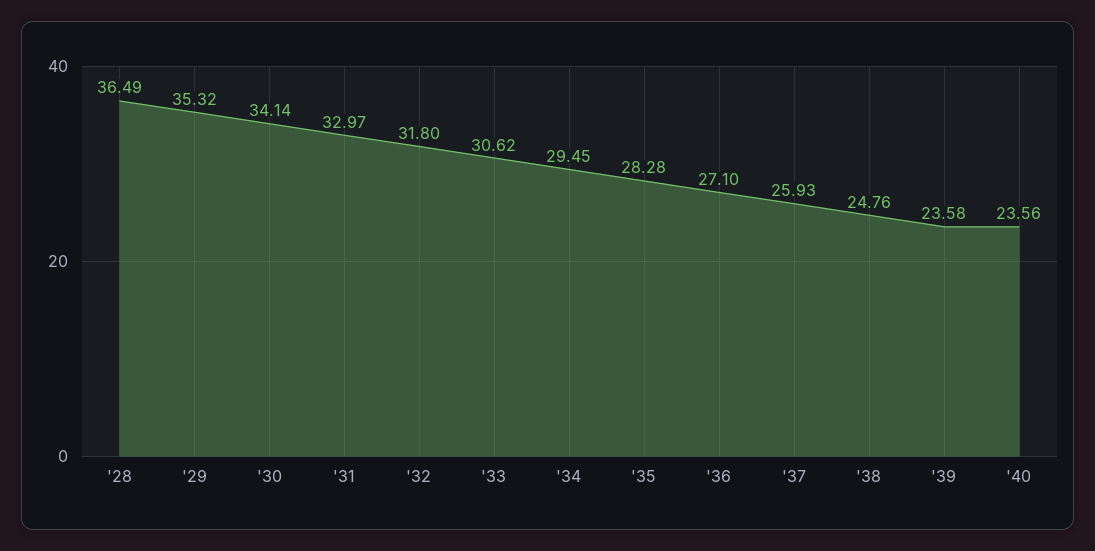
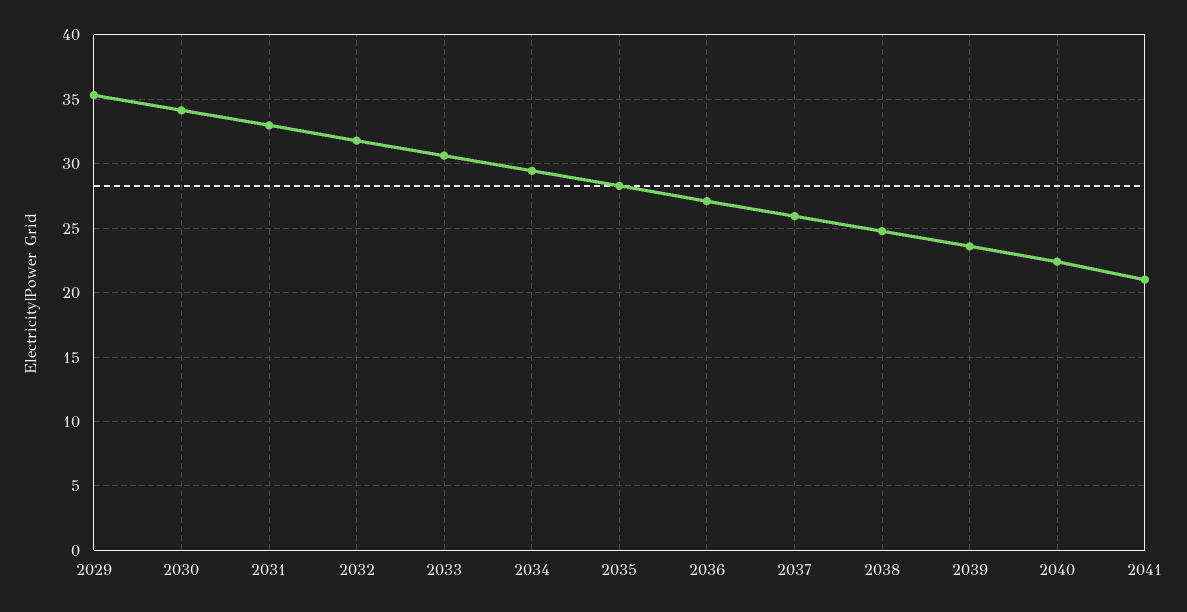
'28: 36.49 -> none
'40: 23.56 -> 22.5
2041: none -> 21

